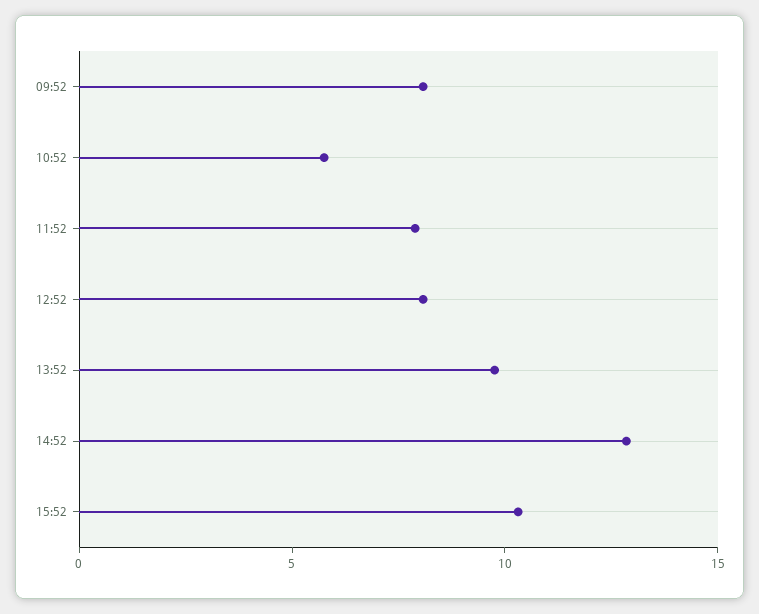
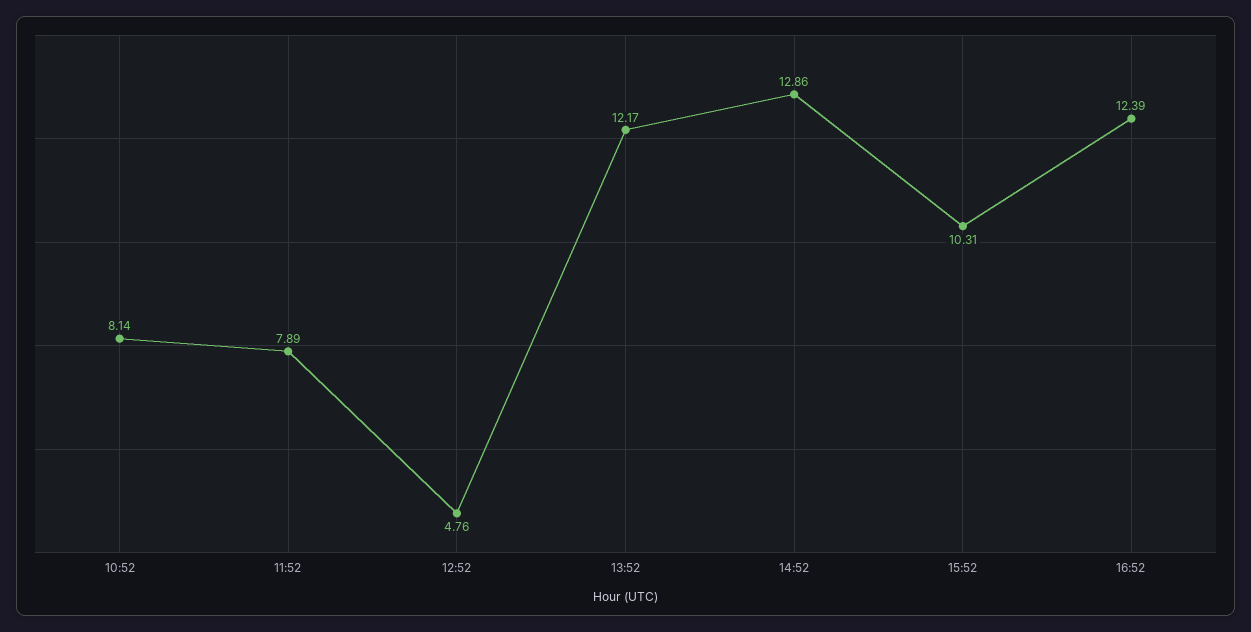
09:52: 8 -> none
10:52: 6 -> 8.14
12:52: 8 -> 4.76
13:52: 10 -> 12.17
16:52: none -> 12.39

